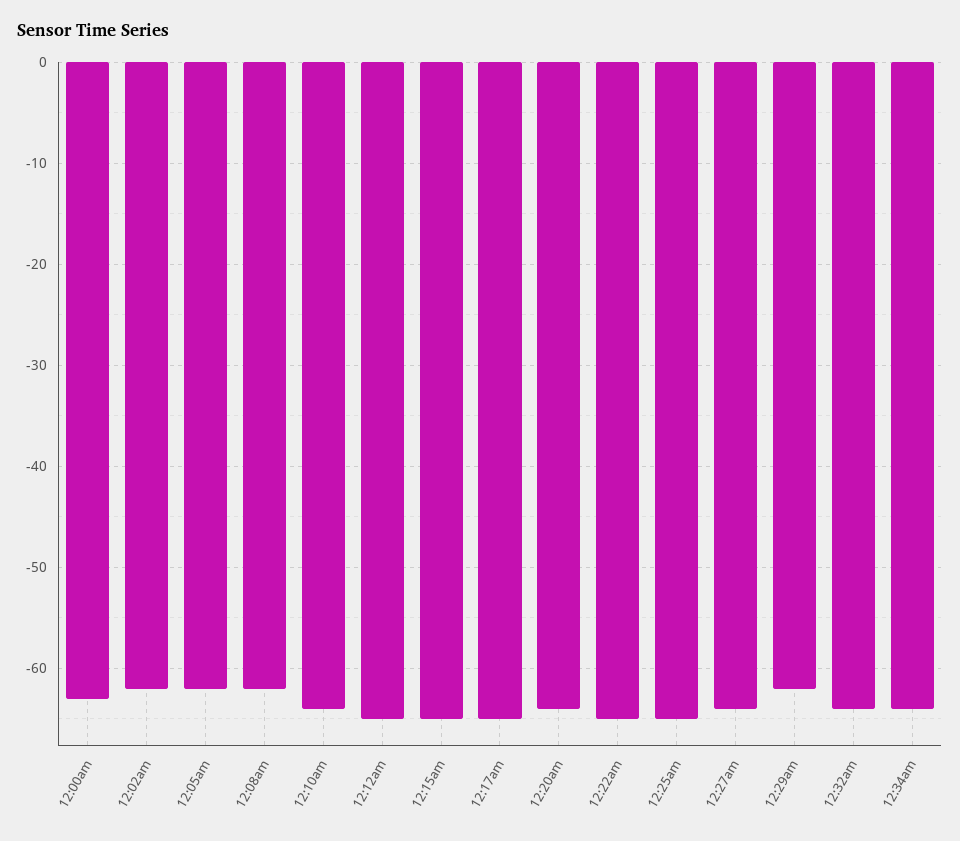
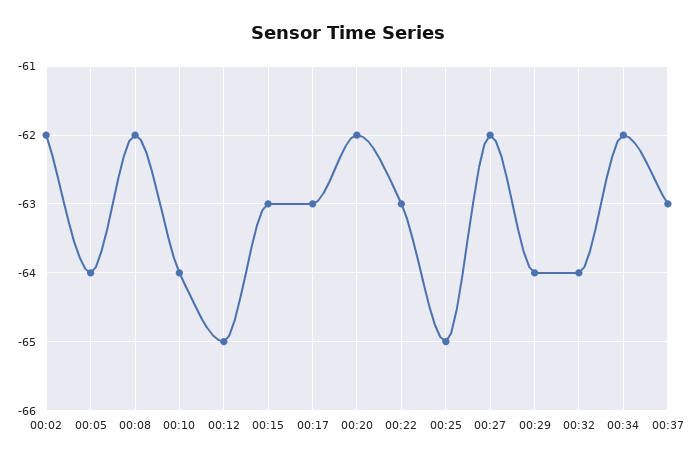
12:00am: -63 -> none
12:05am: -62 -> -64
12:15am: -65 -> -63
12:17am: -65 -> -63
12:20am: -64 -> -62
12:22am: -65 -> -63
12:27am: -64 -> -62
12:29am: -62 -> -64
12:34am: -64 -> -62
00:37: none -> -63

